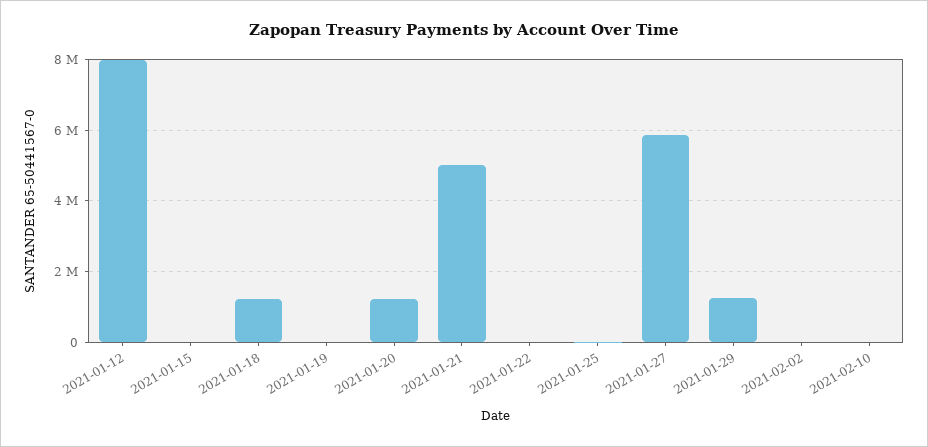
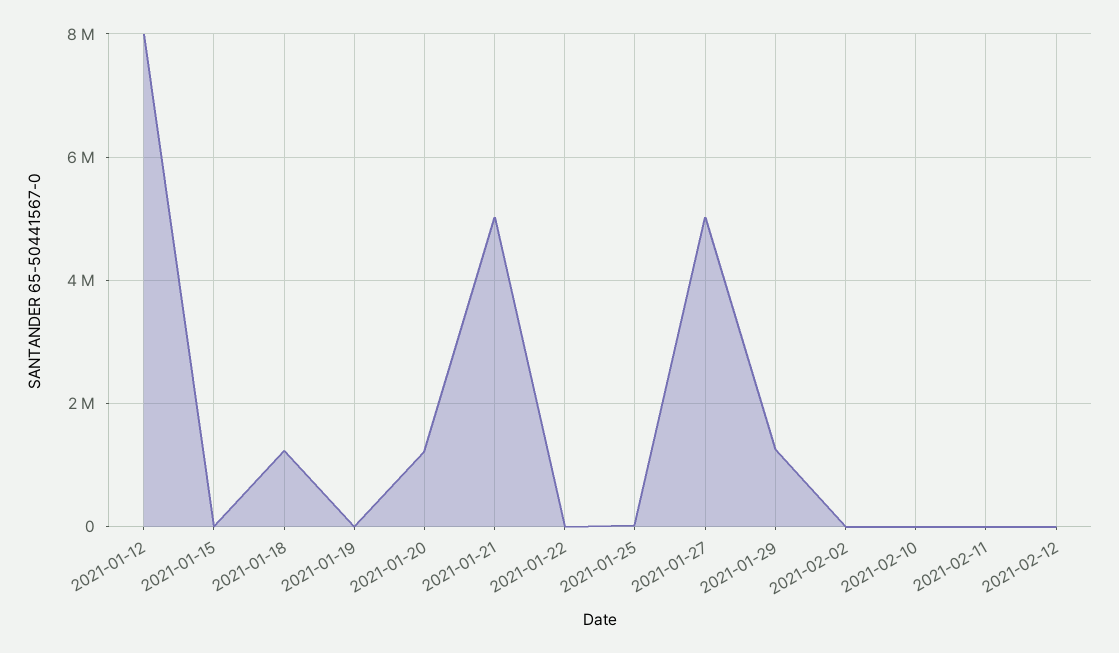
2021-01-27: 5800000 -> 5000000
2021-02-11: none -> 0
2021-02-12: none -> 0

